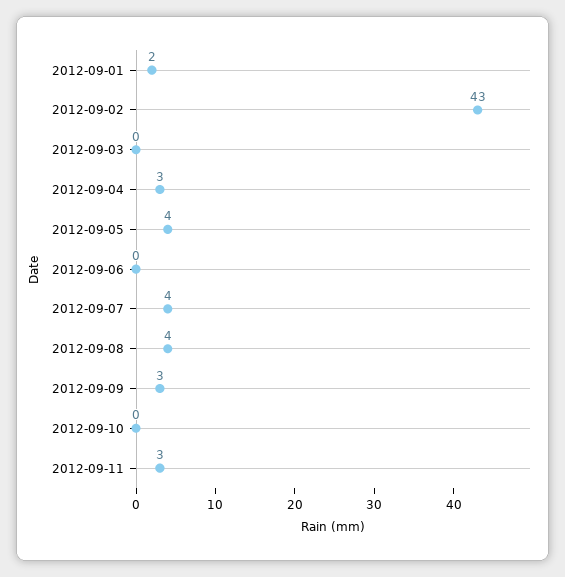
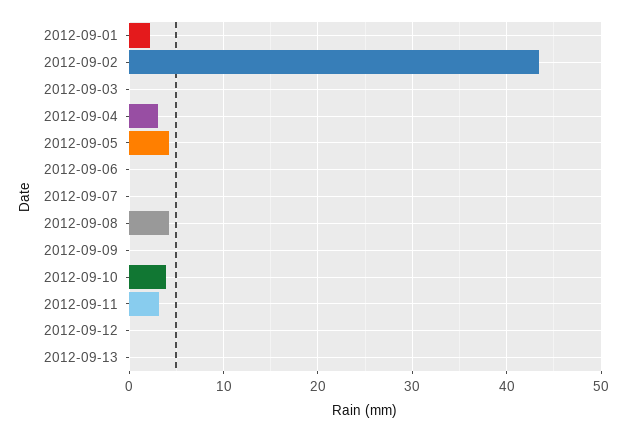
2012-09-07: 4 -> 0
2012-09-09: 3 -> 0
2012-09-10: 0 -> 4
2012-09-12: none -> 0
2012-09-13: none -> 0

